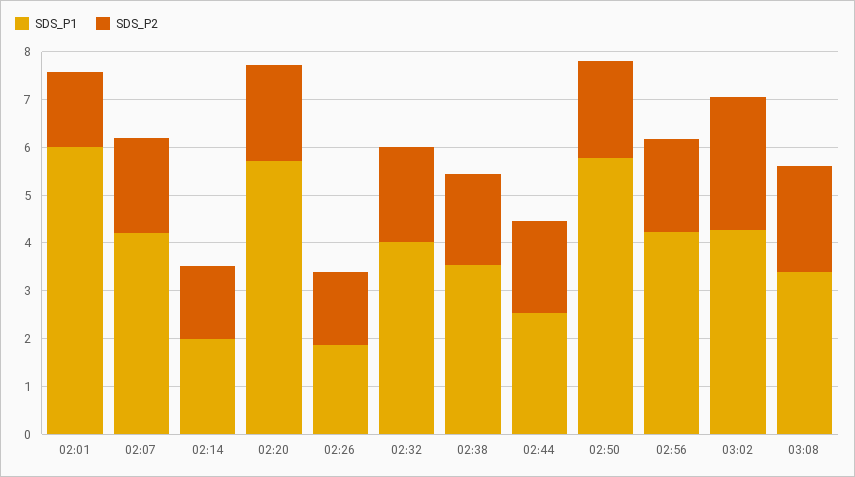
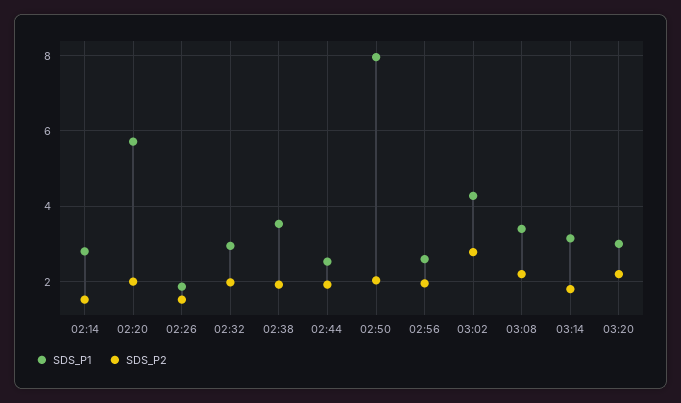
SDS_P1, 02:01: 6 -> none
SDS_P2, 02:01: 1.6 -> none
SDS_P1, 02:07: 4.2 -> none
SDS_P2, 02:07: 2 -> none
SDS_P1, 02:14: 2 -> 2.8
SDS_P1, 02:32: 4 -> 3
SDS_P1, 02:50: 5.8 -> 8
SDS_P1, 02:56: 4.2 -> 2.6
SDS_P1, 03:14: none -> 3.2
SDS_P2, 03:14: none -> 1.8
SDS_P1, 03:20: none -> 3
SDS_P2, 03:20: none -> 2.2

